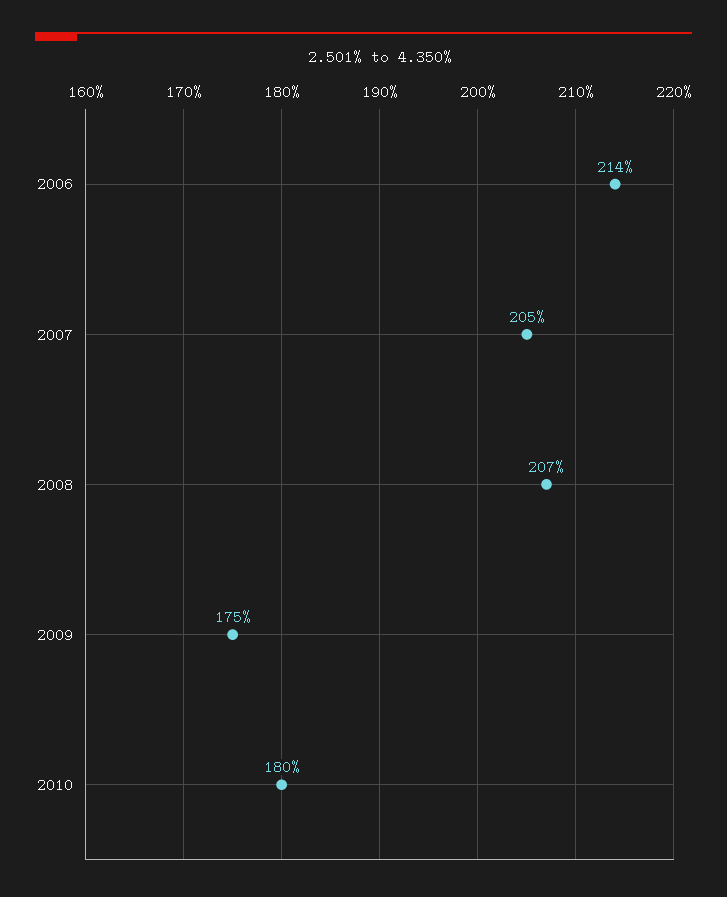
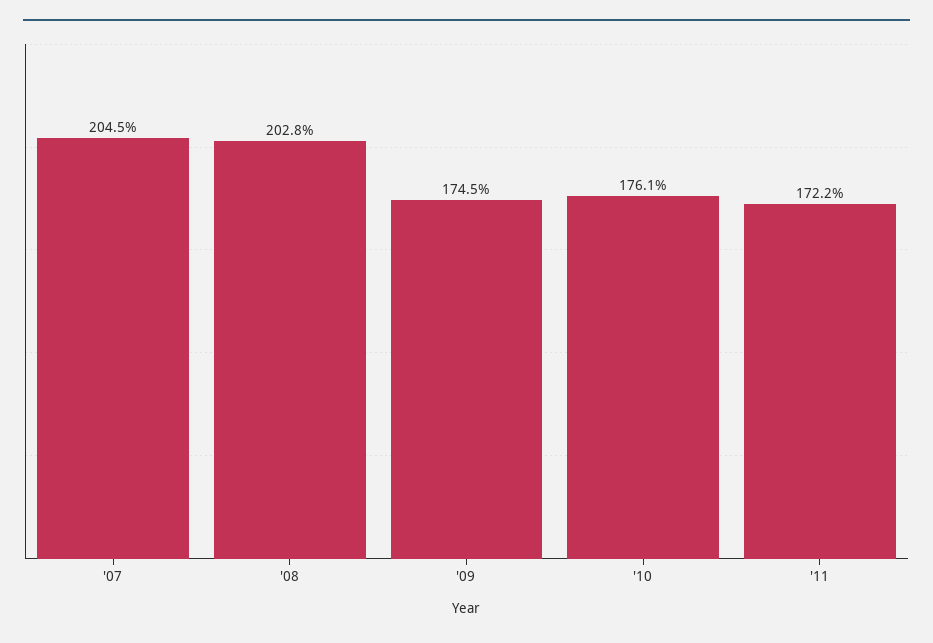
2006: 214 -> none
2008: 207 -> 202.8
2010: 180 -> 176.1
'11: none -> 172.2

